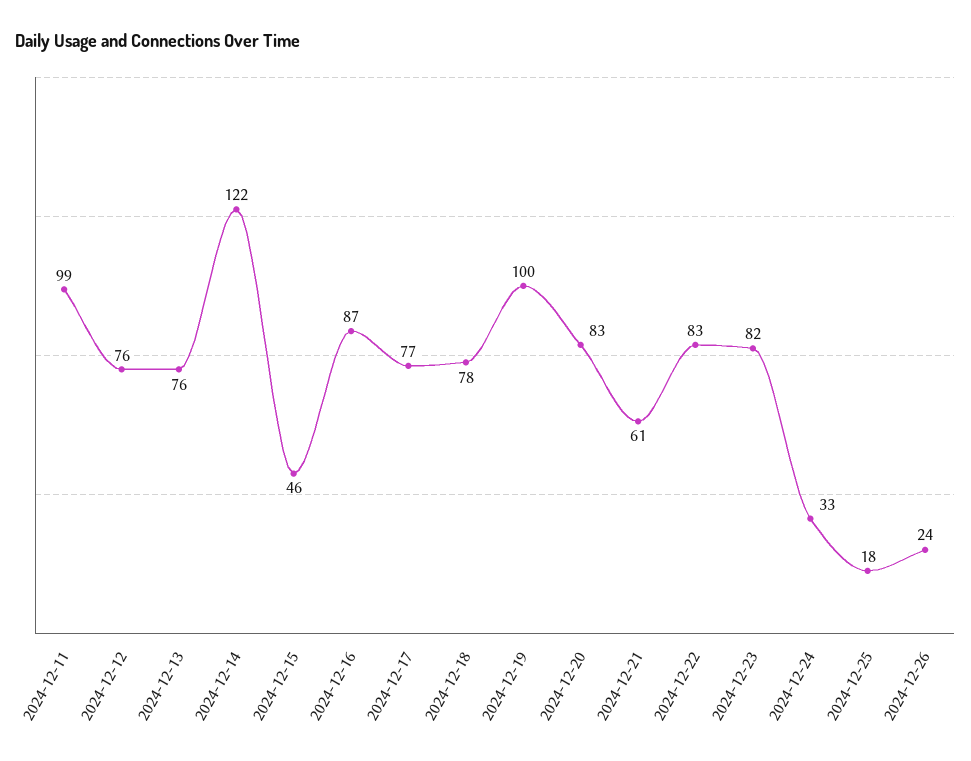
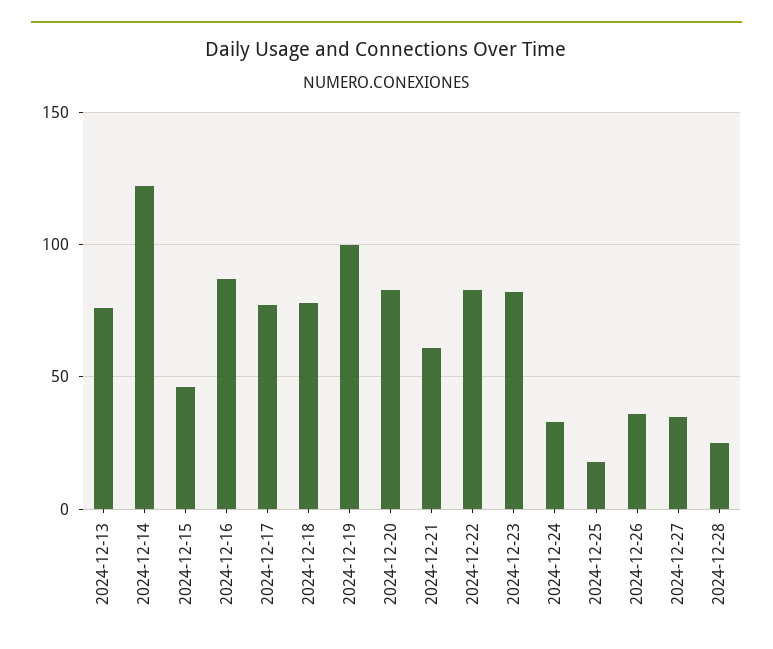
2024-12-11: 99 -> none
2024-12-12: 76 -> none
2024-12-26: 24 -> 35
2024-12-27: none -> 35
2024-12-28: none -> 25

